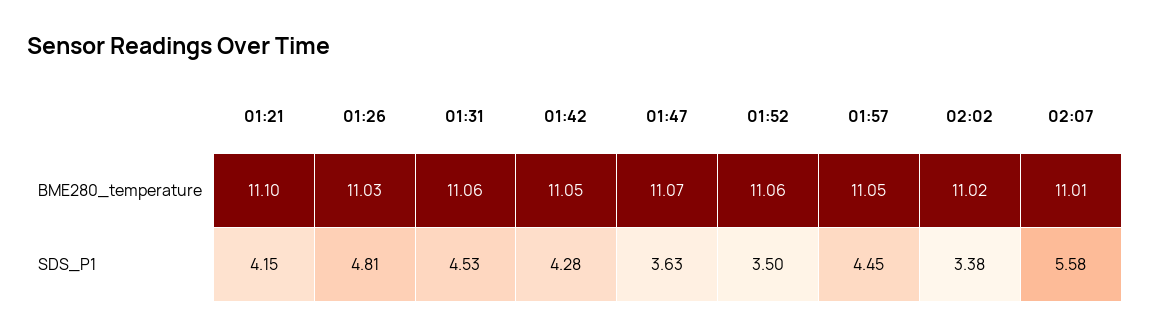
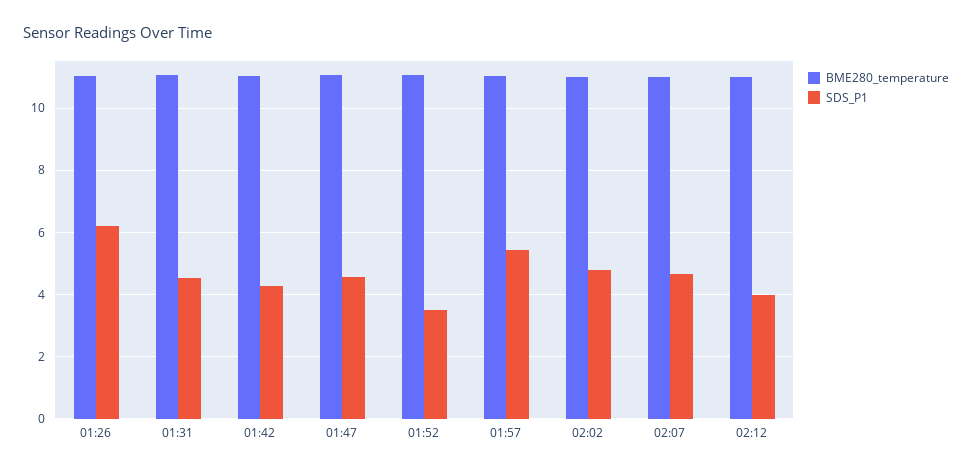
BME280_temperature, 01:21: 11.1 -> none
SDS_P1, 01:21: 4.15 -> none
SDS_P1, 01:26: 4.81 -> 6.2
SDS_P1, 01:47: 3.63 -> 4.6
SDS_P1, 01:57: 4.45 -> 5.4
SDS_P1, 02:02: 3.38 -> 4.8
SDS_P1, 02:07: 5.58 -> 4.6
BME280_temperature, 02:12: none -> 11
SDS_P1, 02:12: none -> 4

